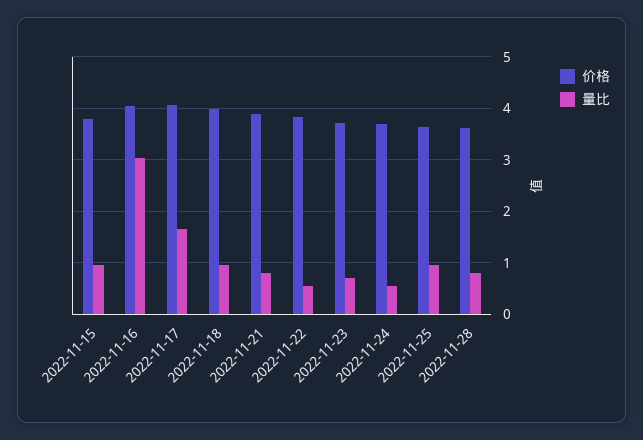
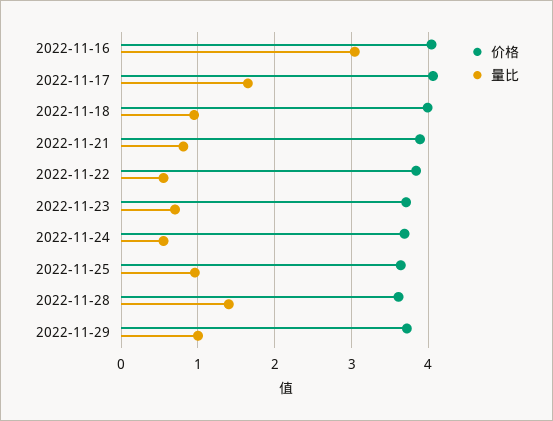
价格, 2022-11-15: 3.8 -> none
量比, 2022-11-15: 1 -> none
量比, 2022-11-28: 0.8 -> 1.4
价格, 2022-11-29: none -> 3.7
量比, 2022-11-29: none -> 1

